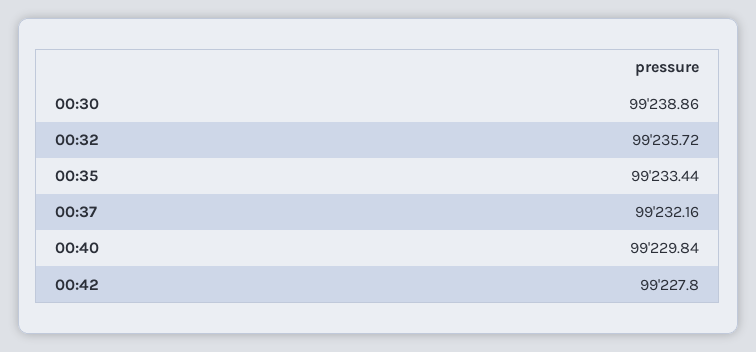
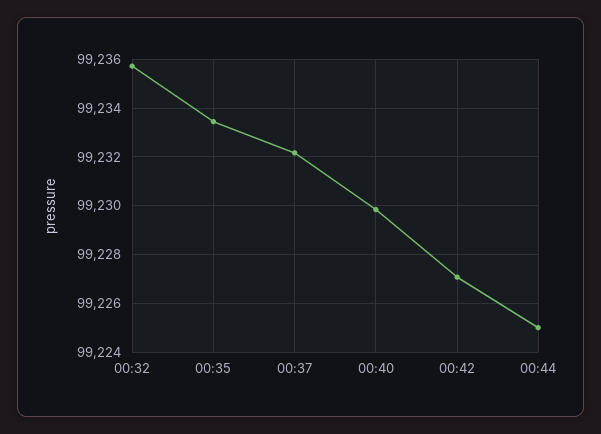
00:30: 99238.86 -> none
00:42: 99227.8 -> 99227
00:44: none -> 99225

